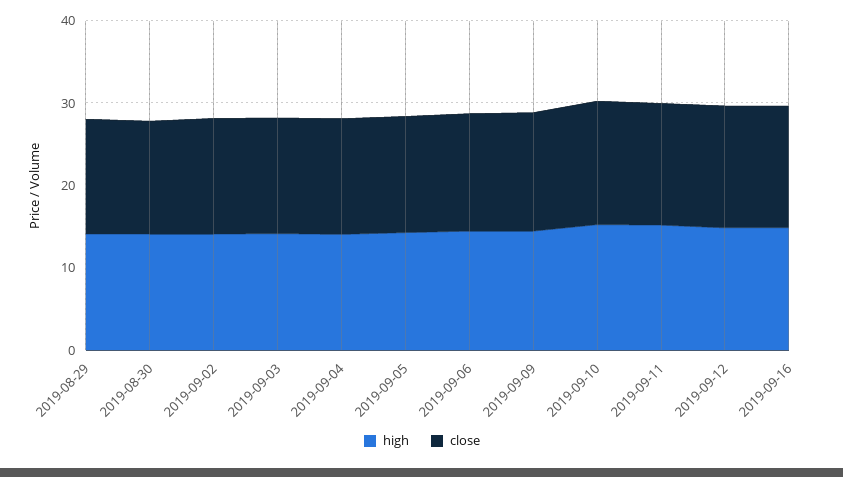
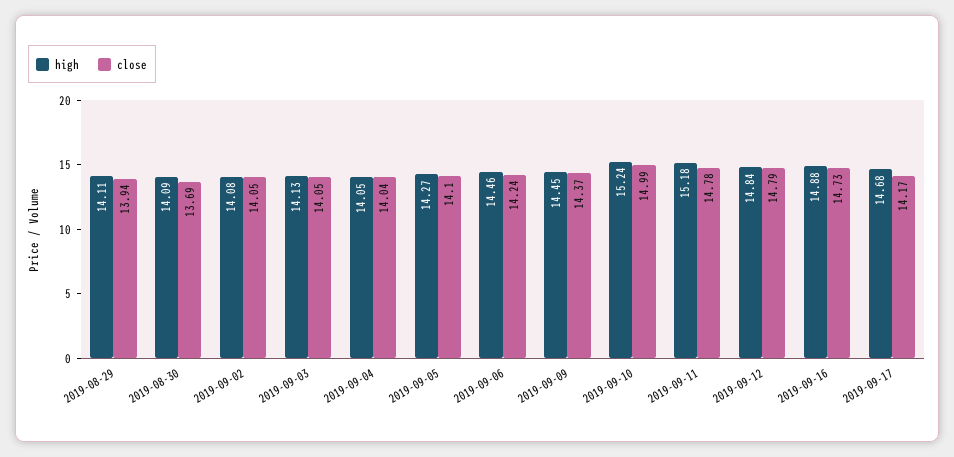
high, 2019-09-17: none -> 14.68
close, 2019-09-17: none -> 14.17

